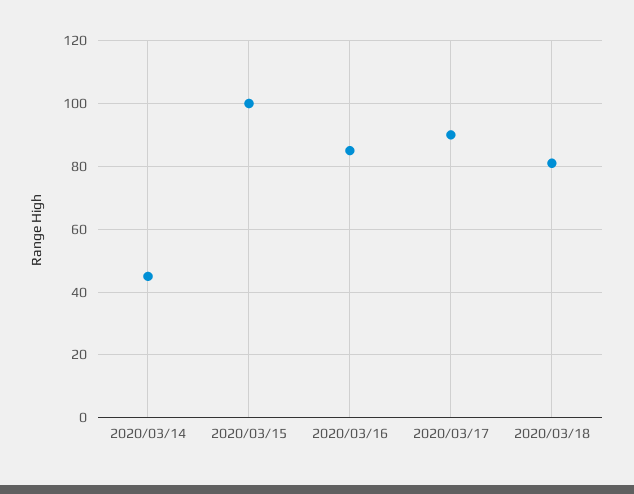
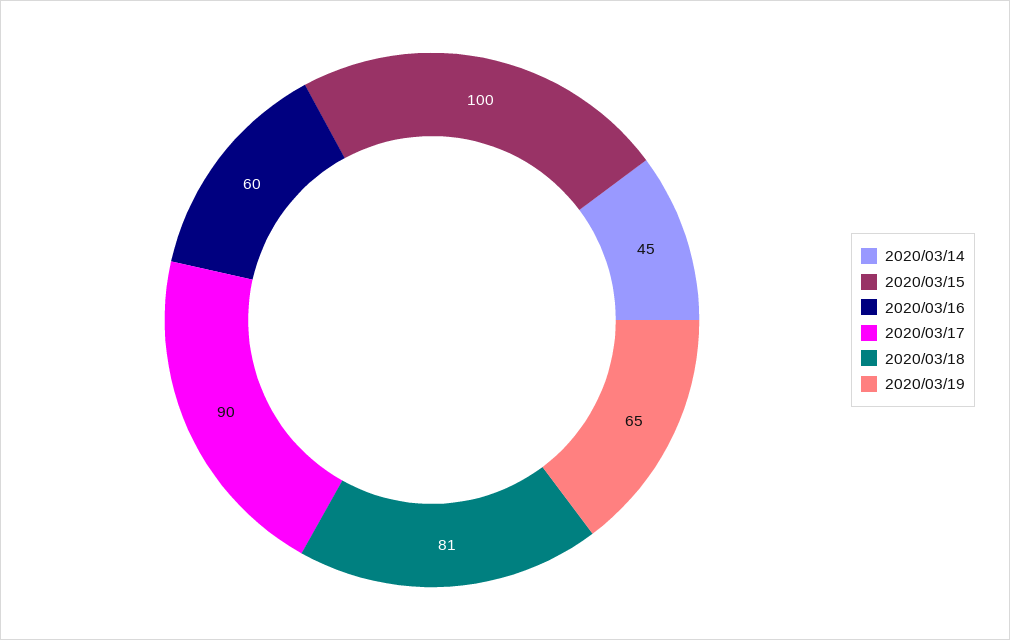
2020/03/16: 85 -> 60
2020/03/19: none -> 65

